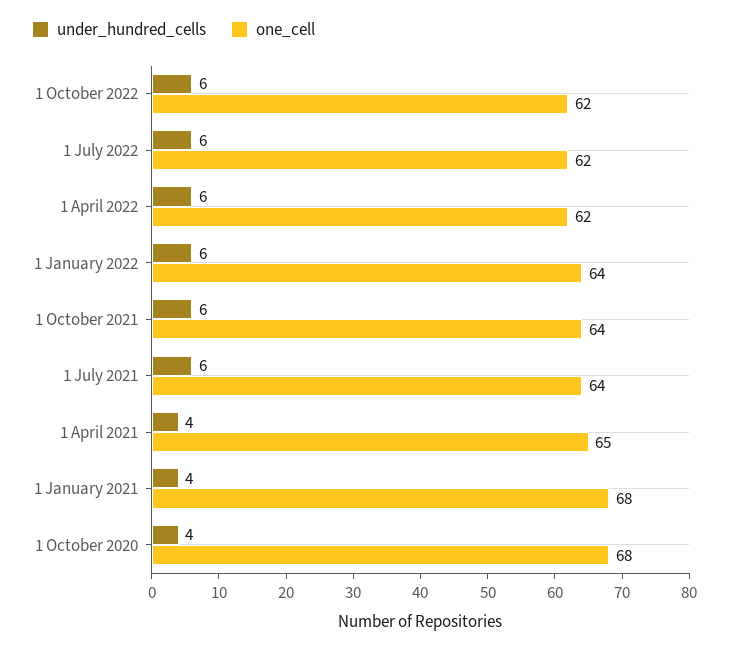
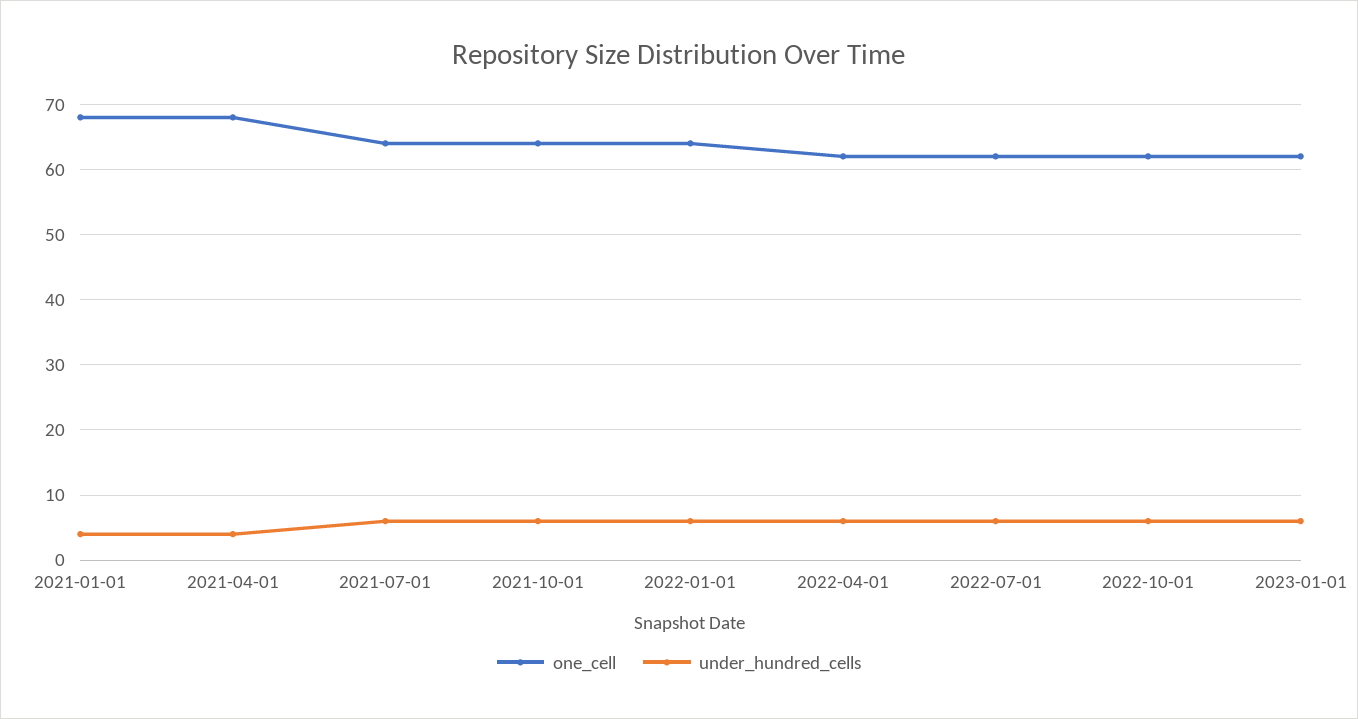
one_cell, 1 April 2021: 65 -> 68
under_hundred_cells, 1 October 2020: 4 -> none
one_cell, 1 October 2020: 68 -> none
one_cell, 2023-01-01: none -> 62
under_hundred_cells, 2023-01-01: none -> 6

